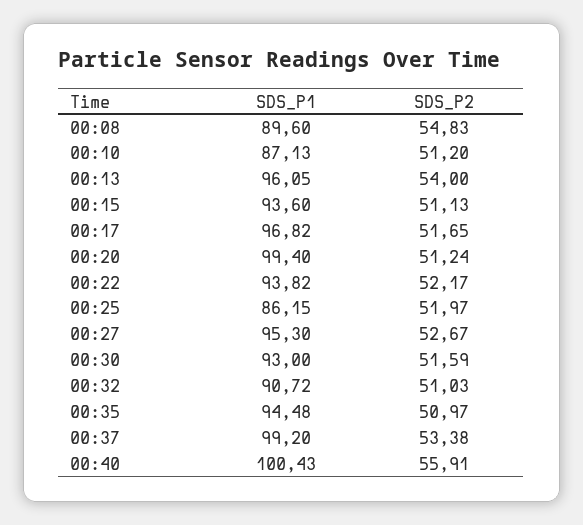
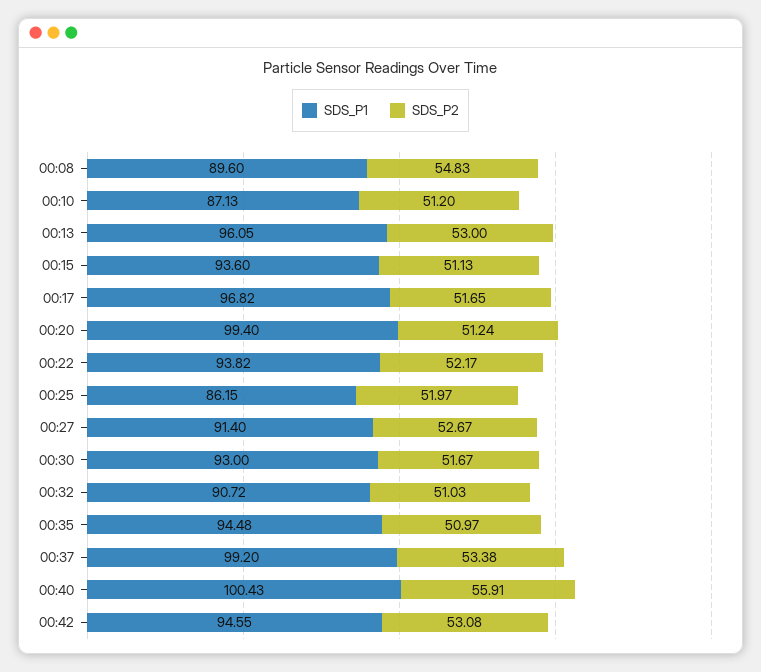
SDS_P2, 00:13: 54 -> 53
SDS_P1, 00:27: 95.3 -> 91.4
SDS_P2, 00:30: 51.59 -> 51.67
SDS_P1, 00:42: none -> 94.55
SDS_P2, 00:42: none -> 53.08

